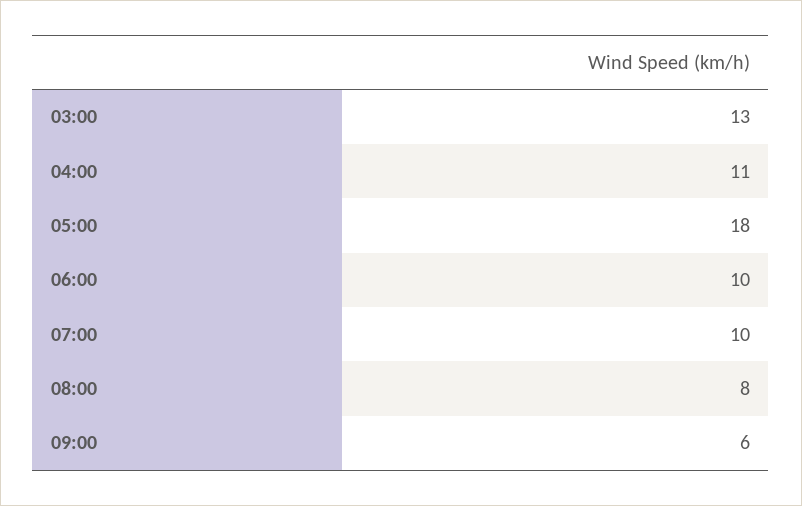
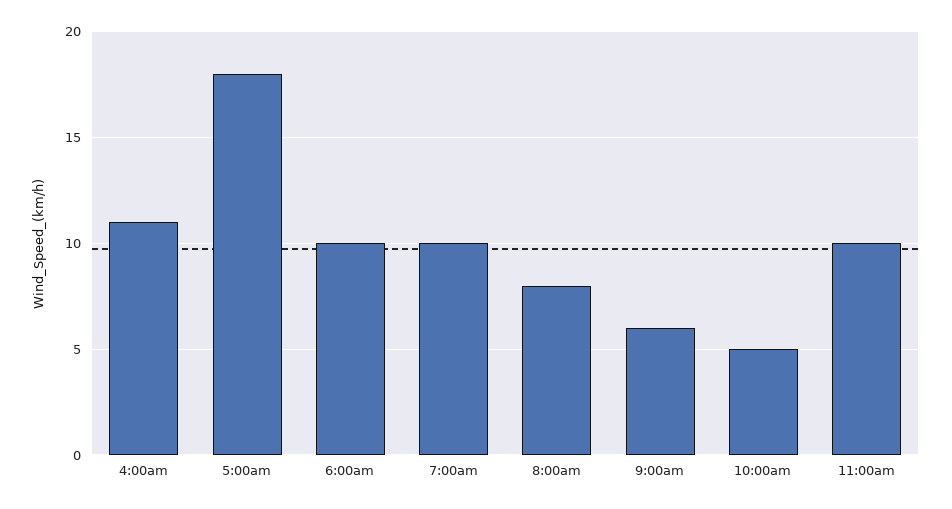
03:00: 13 -> none
10:00am: none -> 5
11:00am: none -> 10

